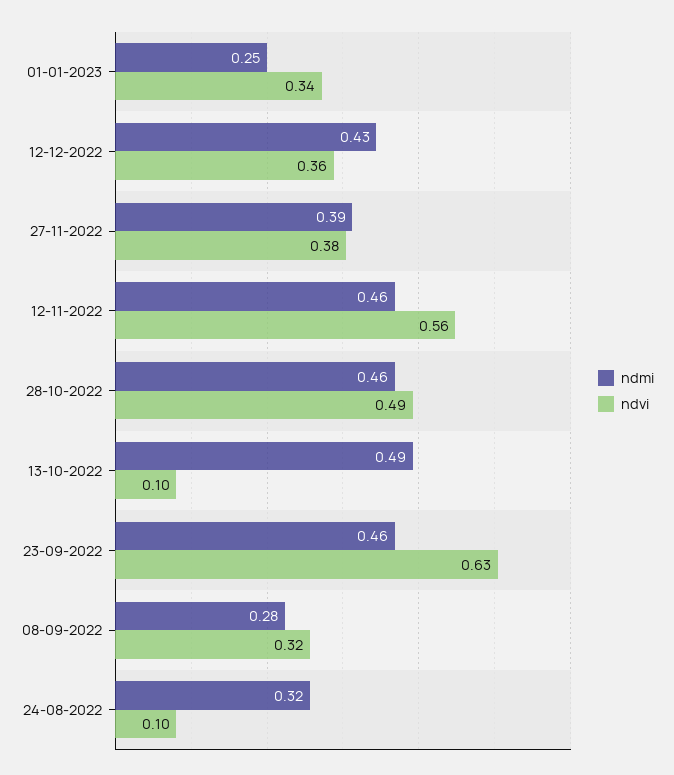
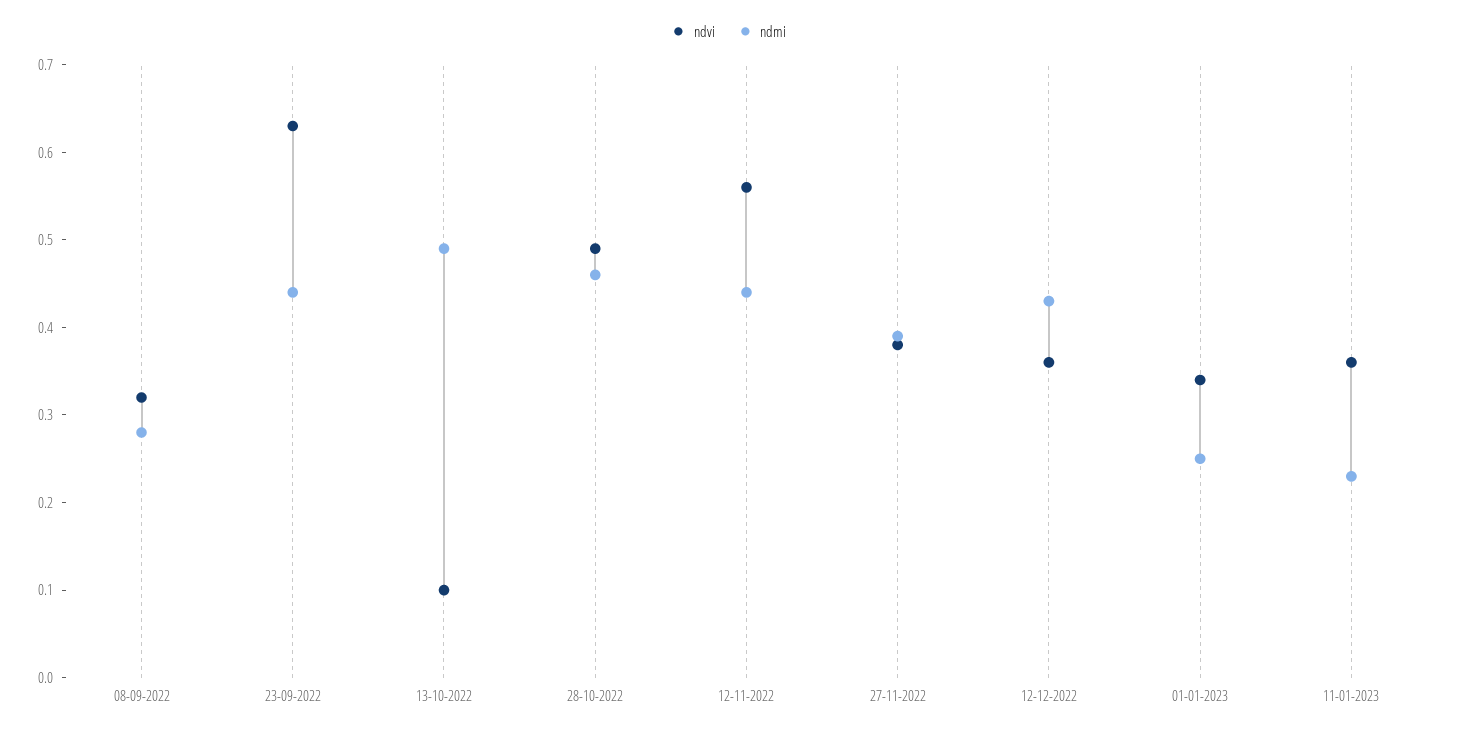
ndmi, 12-11-2022: 0.46 -> 0.44
ndmi, 23-09-2022: 0.46 -> 0.44
ndmi, 24-08-2022: 0.32 -> none
ndvi, 24-08-2022: 0.1 -> none
ndvi, 11-01-2023: none -> 0.36
ndmi, 11-01-2023: none -> 0.23

